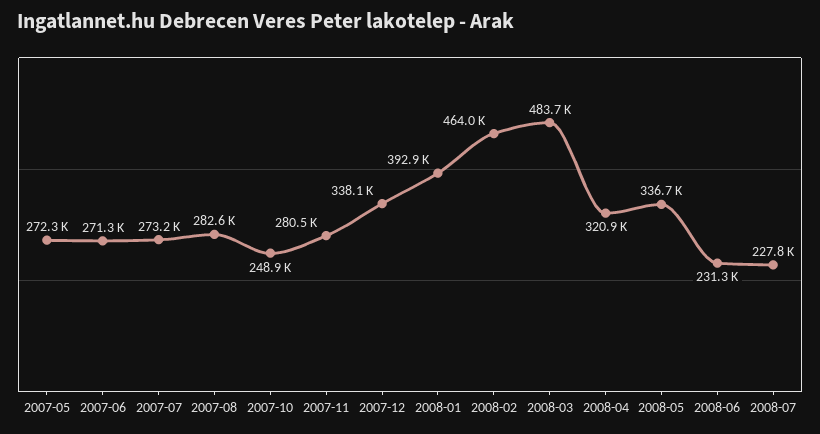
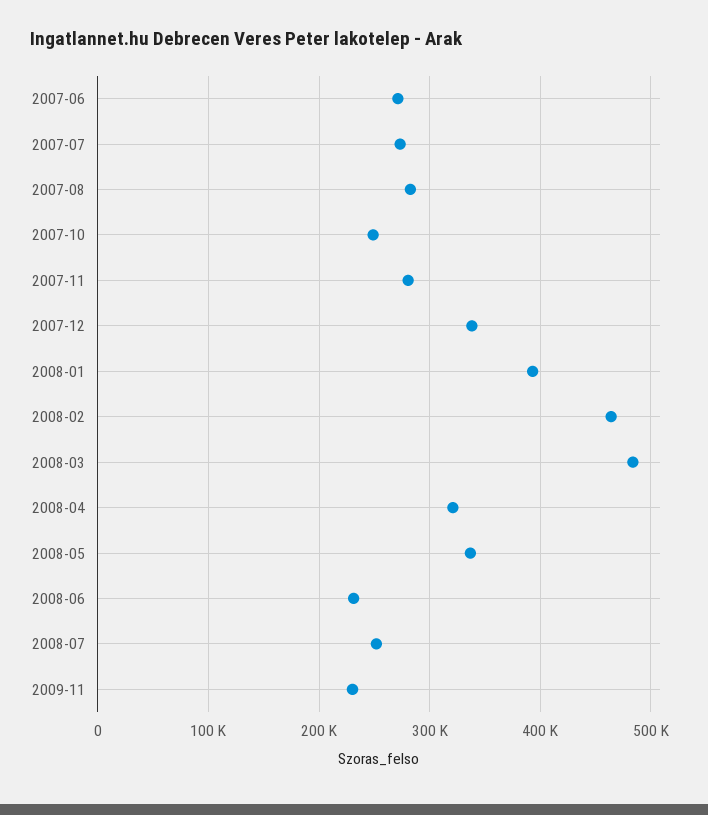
2007-05: 272300 -> none
2008-07: 227800 -> 250000
2009-11: none -> 230000

